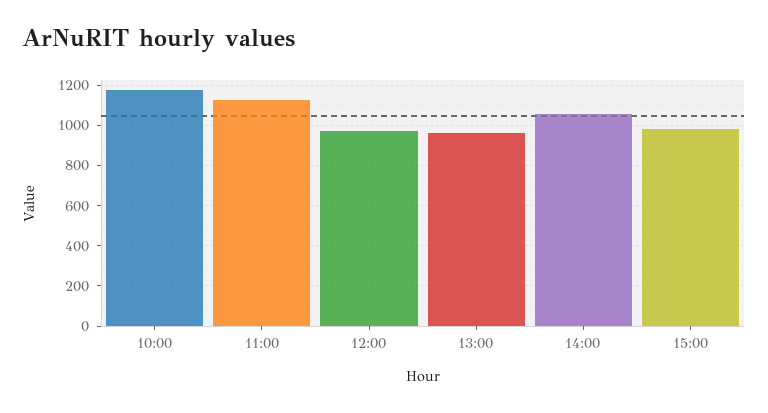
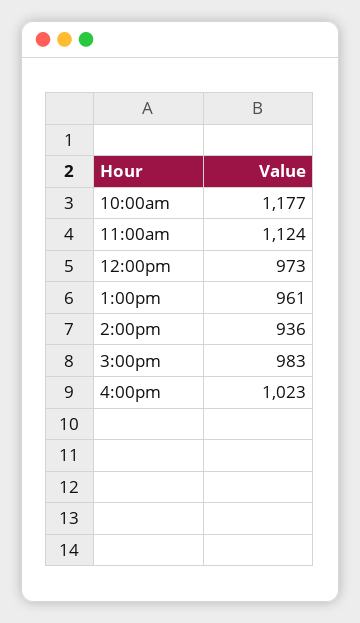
14:00: 1050 -> 936
4:00pm: none -> 1023

